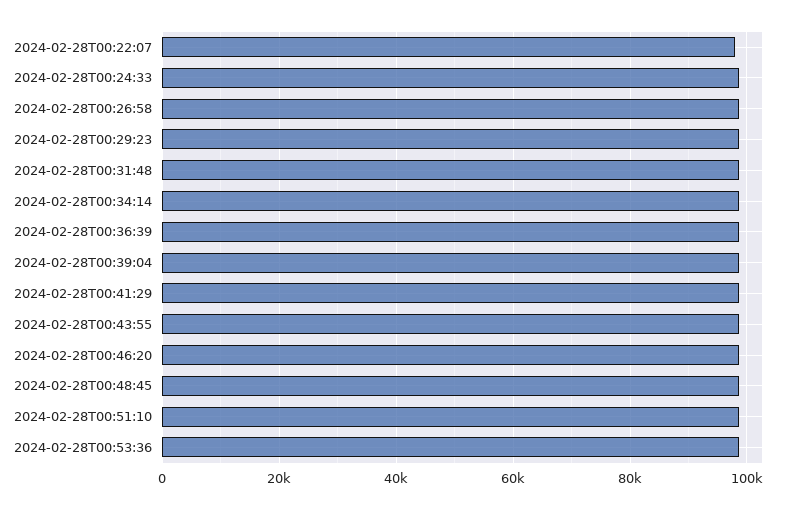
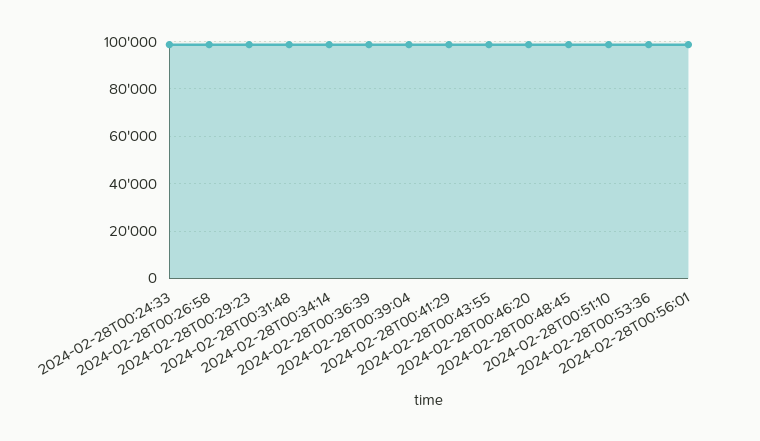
2024-02-28T00:22:07: 98000 -> none
2024-02-28T00:56:01: none -> 100000

